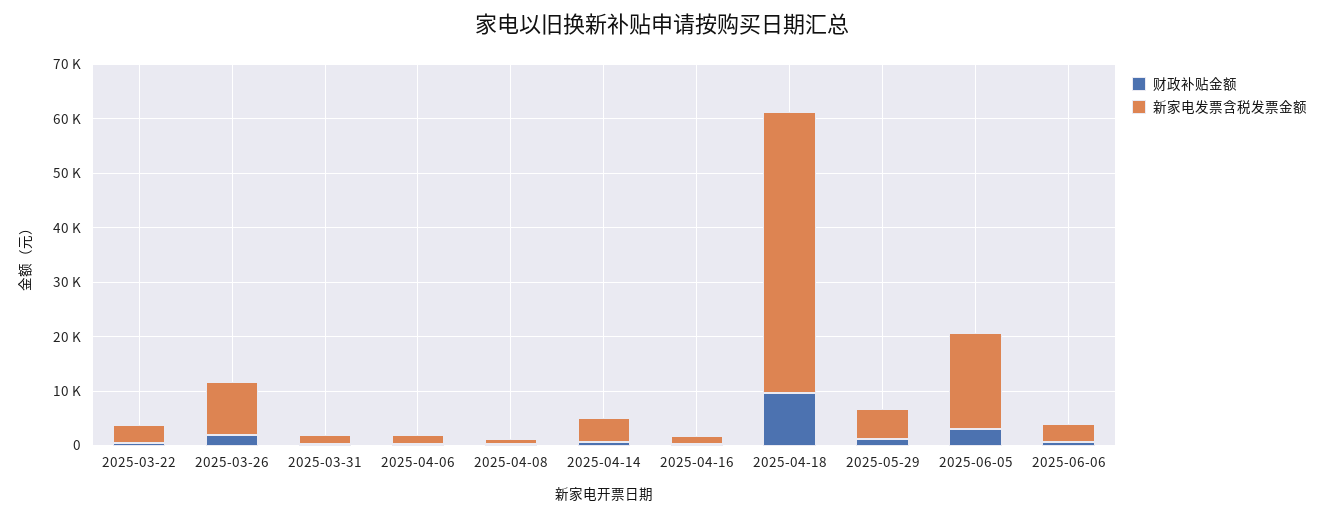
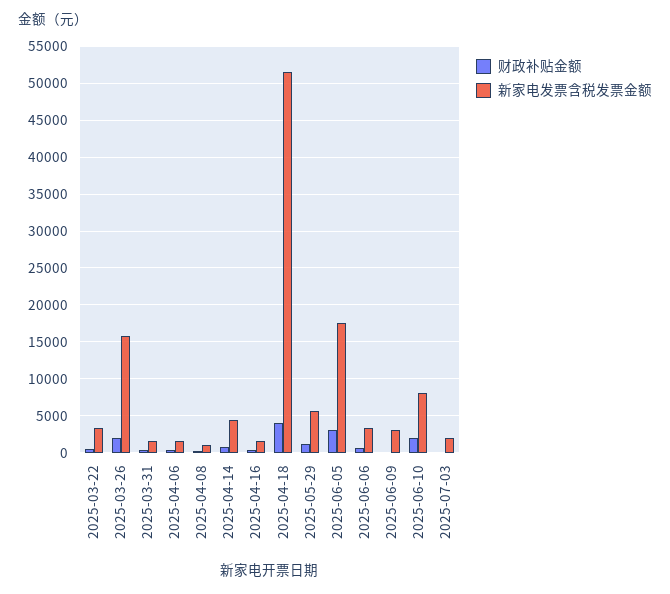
新家电发票含税发票金额, 2025-03-26: 10000 -> 16000
财政补贴金额, 2025-04-18: 10000 -> 4000
财政补贴金额, 2025-06-09: none -> 0
新家电发票含税发票金额, 2025-06-09: none -> 3000
财政补贴金额, 2025-06-10: none -> 2000
新家电发票含税发票金额, 2025-06-10: none -> 8000
财政补贴金额, 2025-07-03: none -> 0
新家电发票含税发票金额, 2025-07-03: none -> 2000

